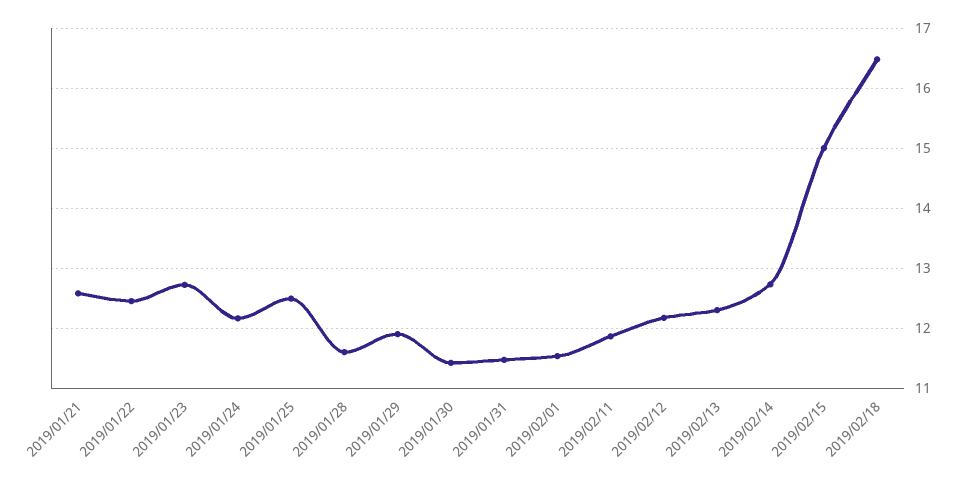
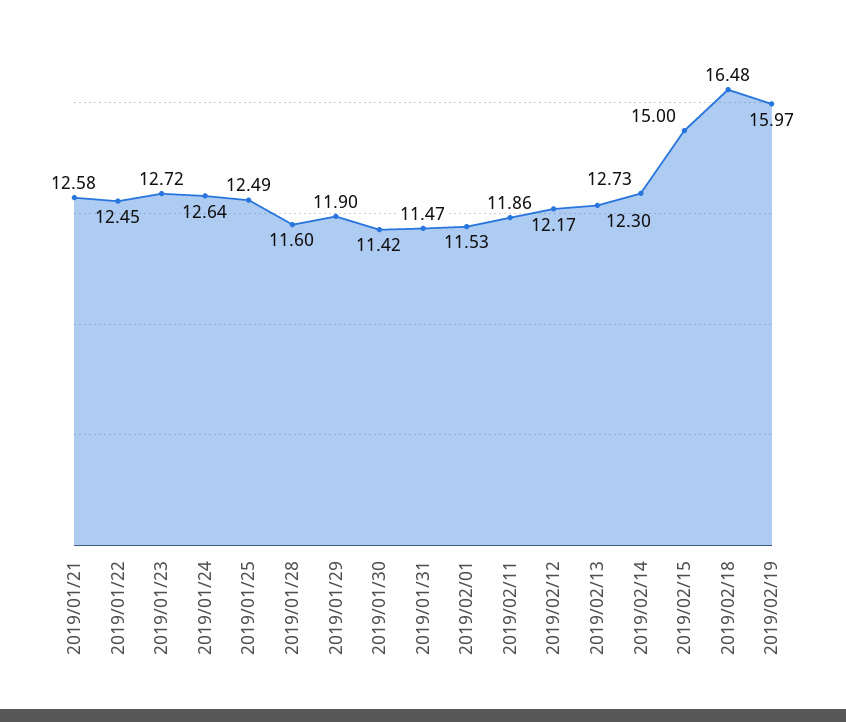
2019/01/24: 12.2 -> 12.64
2019/02/19: none -> 15.97

